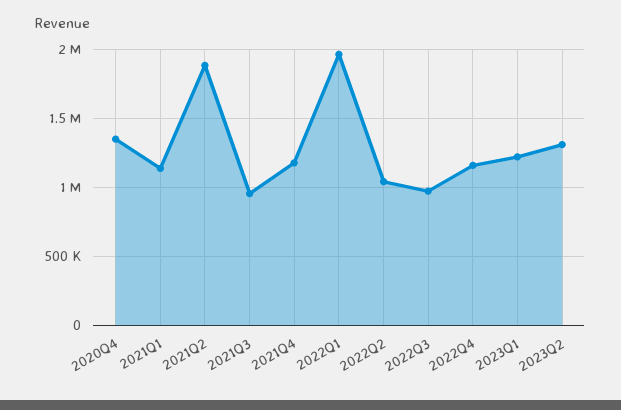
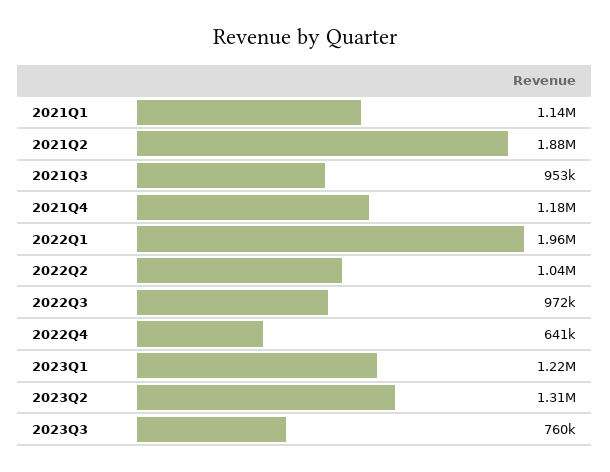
2020Q4: 1350000 -> none
2022Q4: 1150000 -> 641000
2023Q3: none -> 760000

